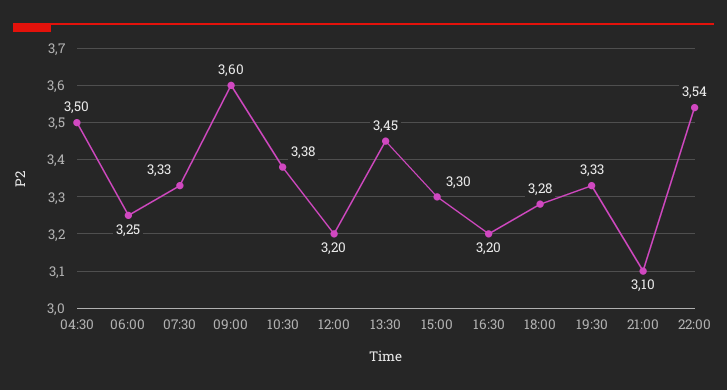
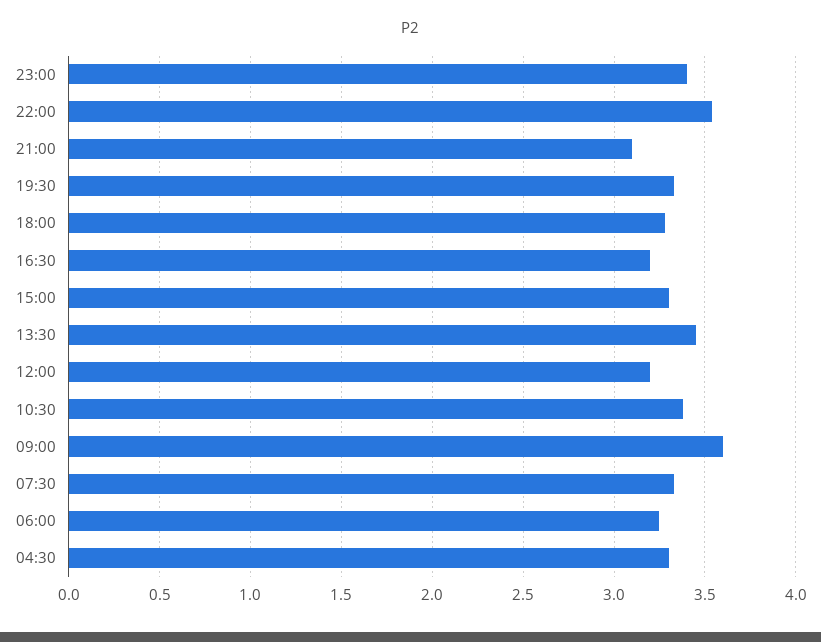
04:30: 3.5 -> 3.3
23:00: none -> 3.4

